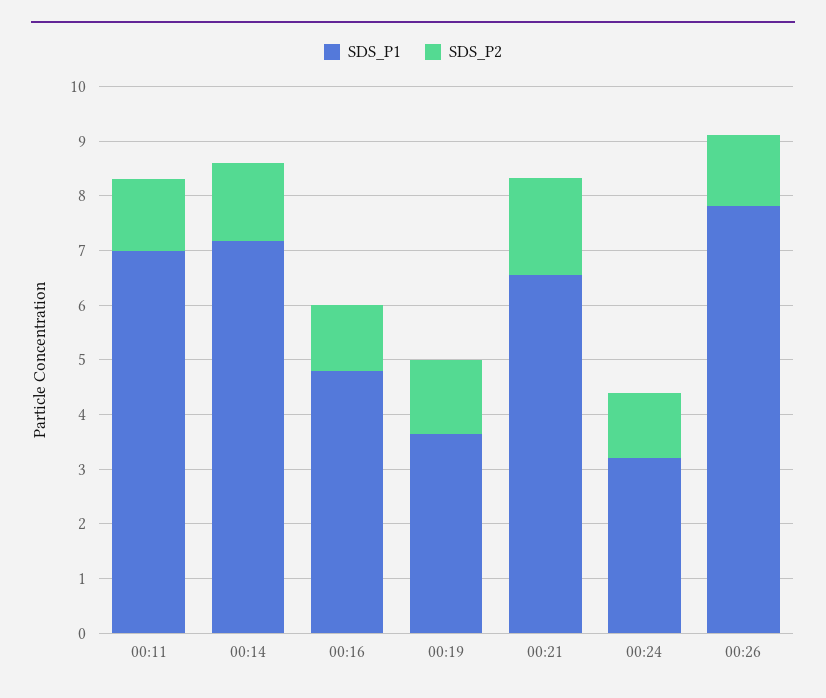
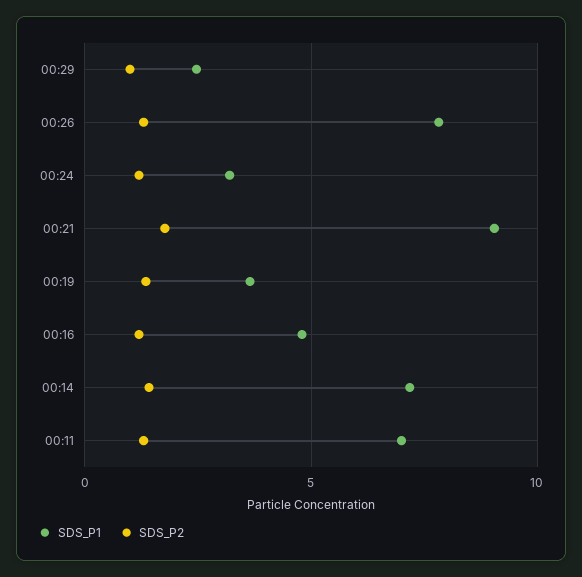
SDS_P1, 00:21: 6.6 -> 9
SDS_P1, 00:29: none -> 2.5
SDS_P2, 00:29: none -> 1

